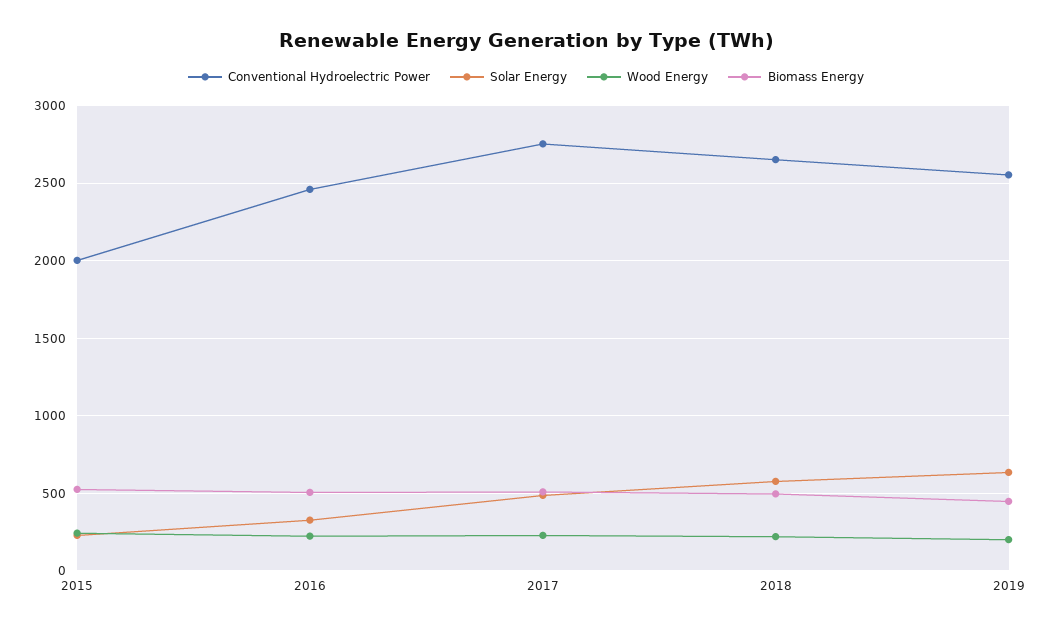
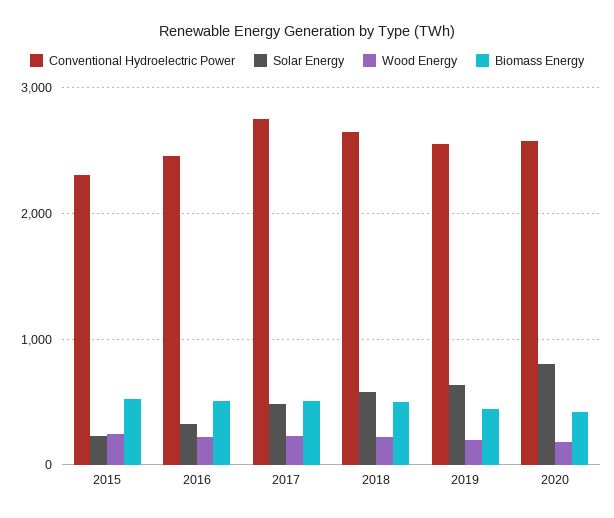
Conventional Hydroelectric Power, 2015: 2000 -> 2300
Conventional Hydroelectric Power, 2020: none -> 2600
Solar Energy, 2020: none -> 800
Wood Energy, 2020: none -> 200
Biomass Energy, 2020: none -> 400

